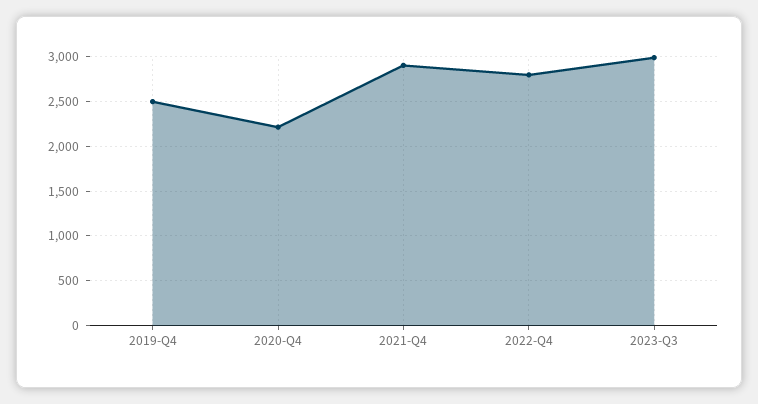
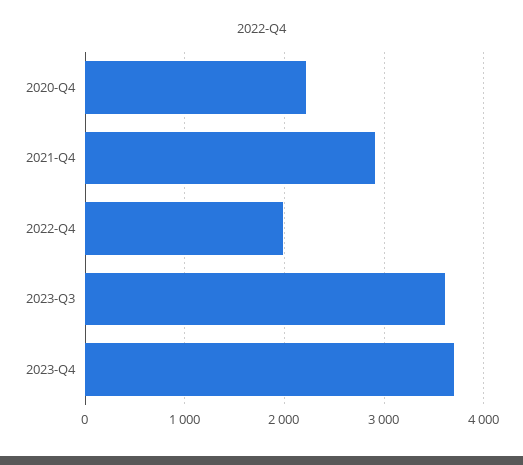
2019-Q4: 2500 -> none
2022-Q4: 2800 -> 2000
2023-Q3: 3000 -> 3600
2023-Q4: none -> 3700

